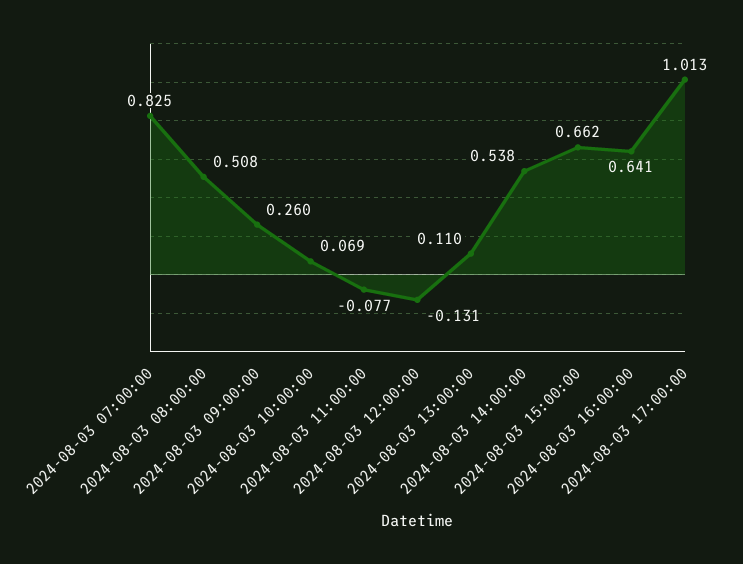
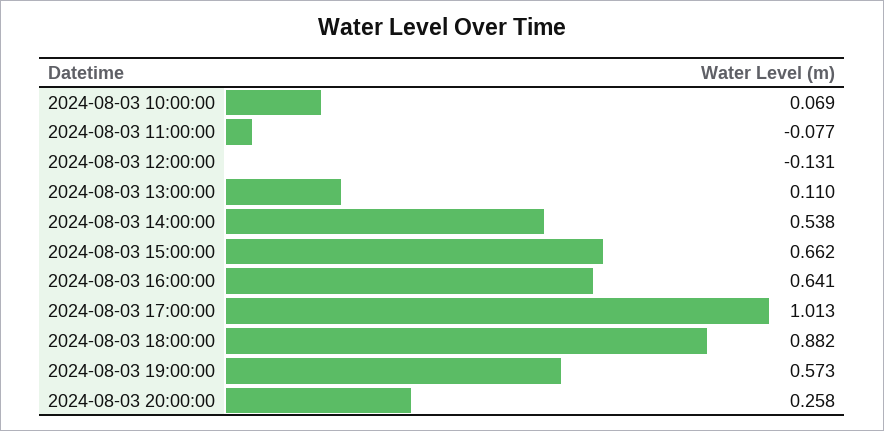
2024-08-03 07:00:00: 0.825 -> none
2024-08-03 08:00:00: 0.508 -> none
2024-08-03 09:00:00: 0.26 -> none
2024-08-03 18:00:00: none -> 0.882
2024-08-03 19:00:00: none -> 0.573
2024-08-03 20:00:00: none -> 0.258

